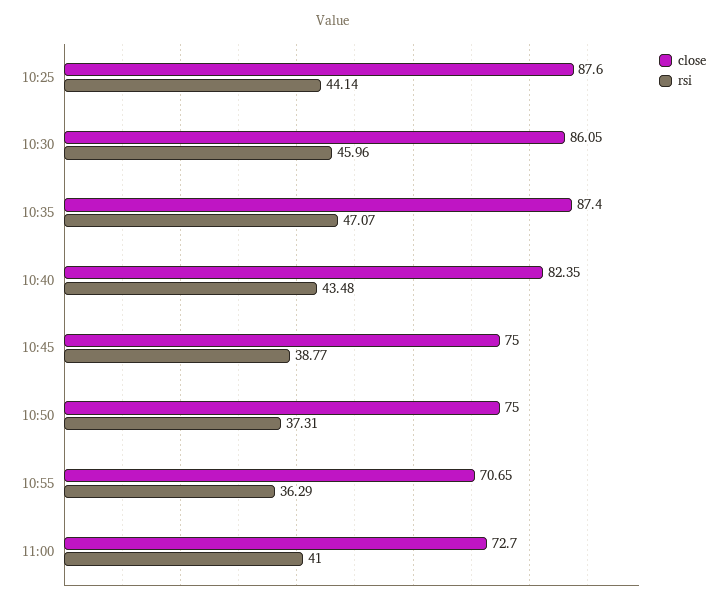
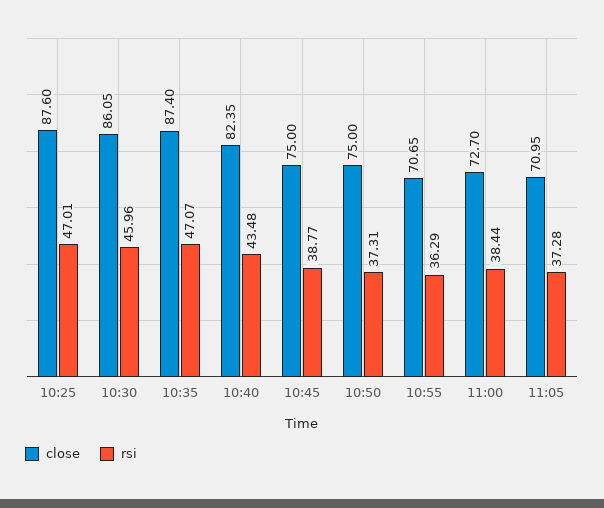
rsi, 10:25: 44.14 -> 47.01
rsi, 11:00: 41 -> 38.44
close, 11:05: none -> 70.95
rsi, 11:05: none -> 37.28

